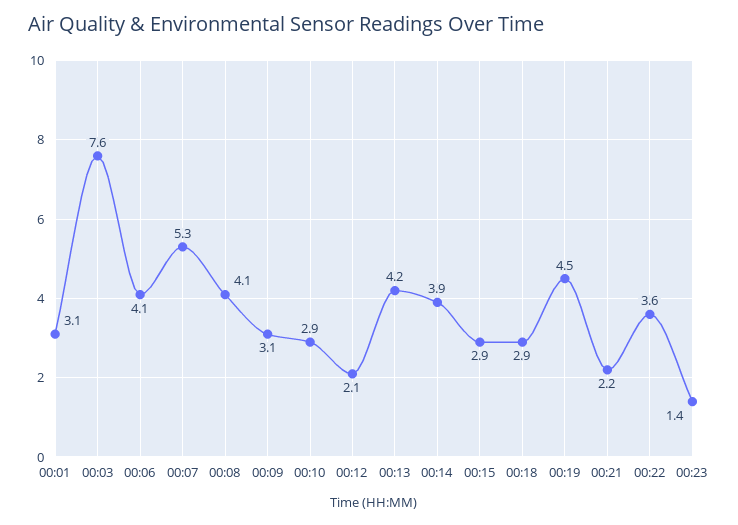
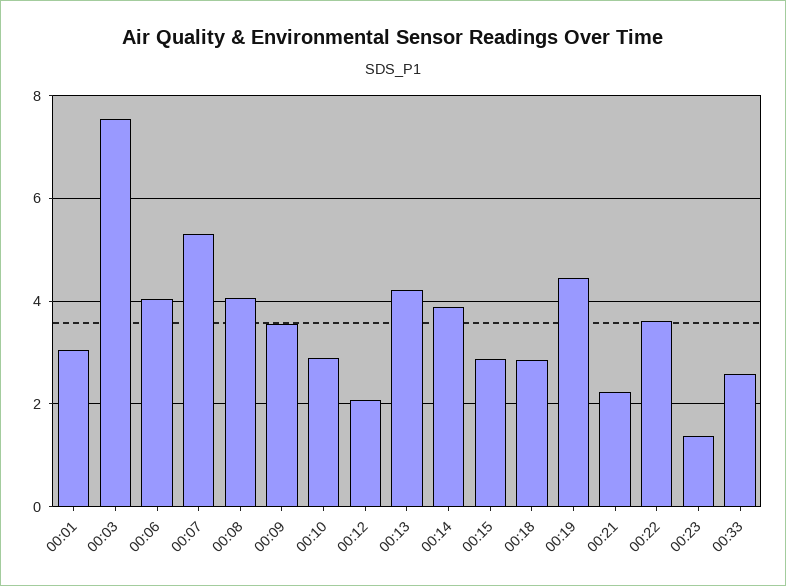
00:09: 3.1 -> 3.6
00:33: none -> 2.6

